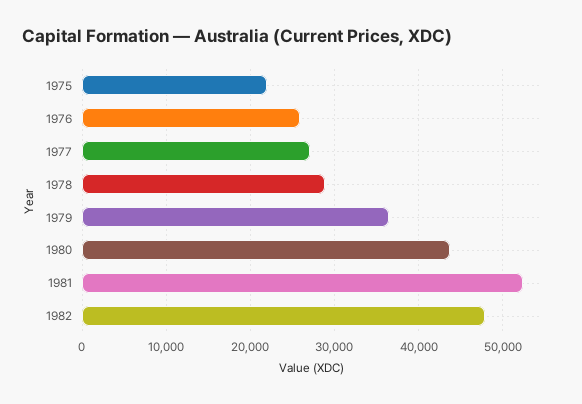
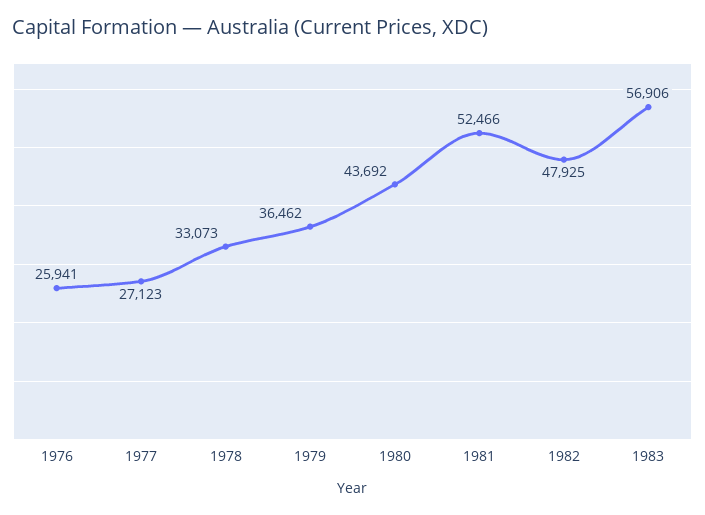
1975: 22000 -> none
1978: 29000 -> 33073
1983: none -> 56906

